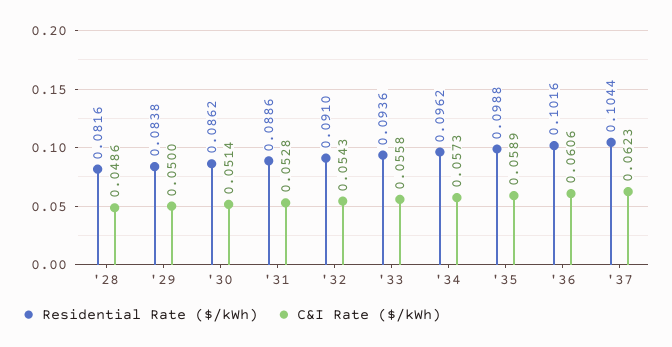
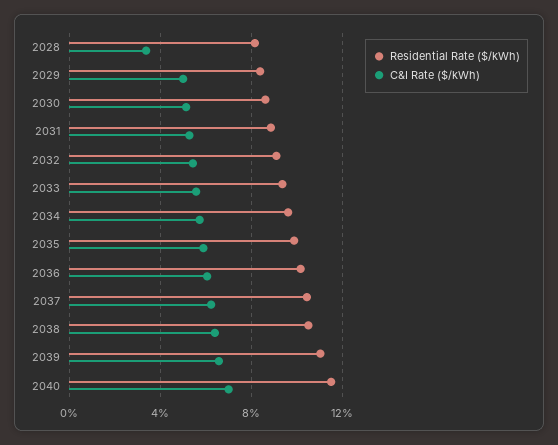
C&I Rate ($/kWh), '28: 0.0486 -> 0.035
Residential Rate ($/kWh), 2038: none -> 0.105
C&I Rate ($/kWh), 2038: none -> 0.065
Residential Rate ($/kWh), 2039: none -> 0.11
C&I Rate ($/kWh), 2039: none -> 0.065
Residential Rate ($/kWh), 2040: none -> 0.115
C&I Rate ($/kWh), 2040: none -> 0.07

